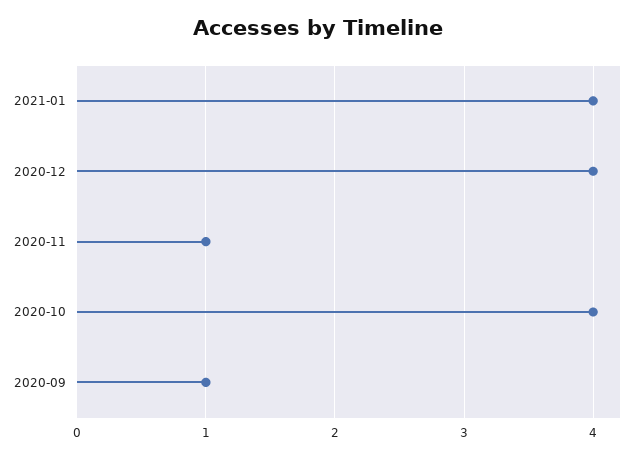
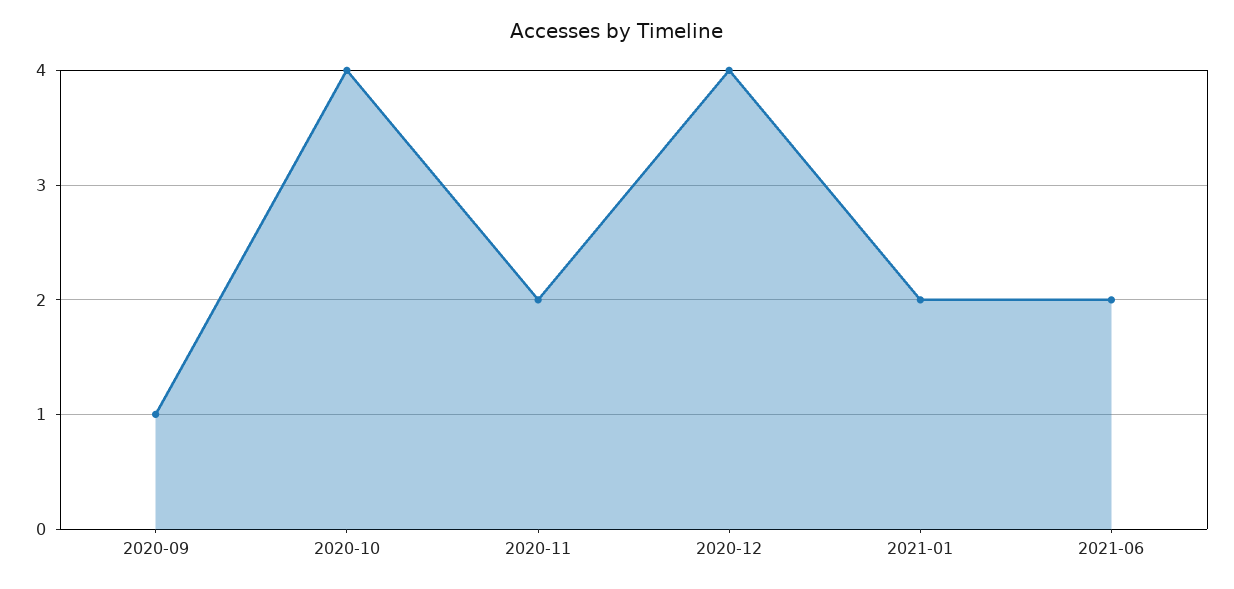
2021-01: 4 -> 2
2020-11: 1 -> 2
2021-06: none -> 2

